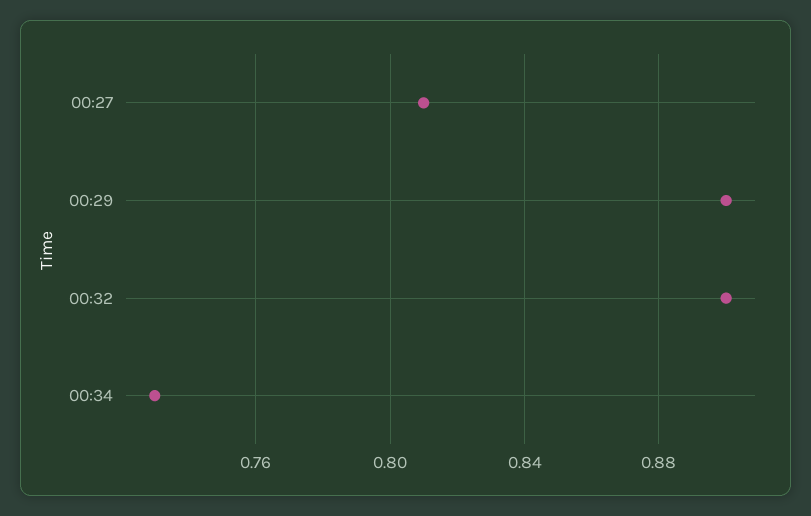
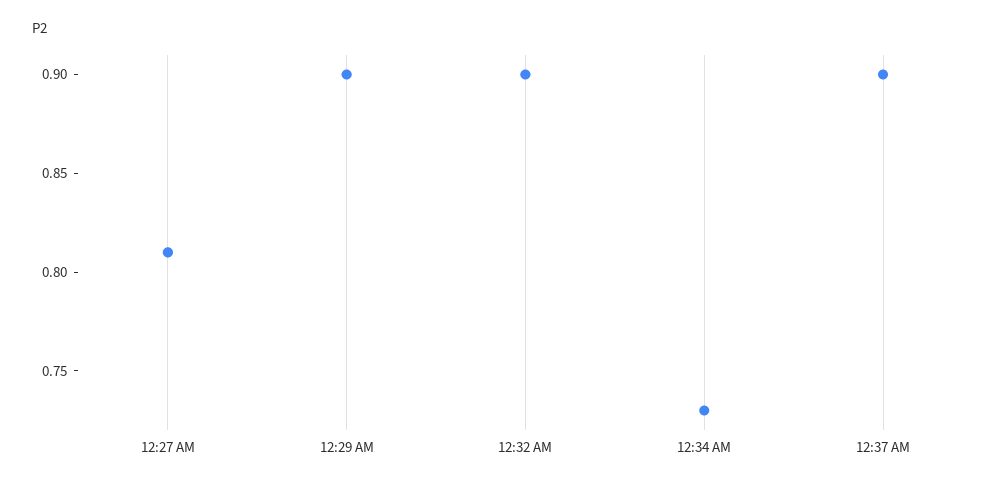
12:37 AM: none -> 0.9

